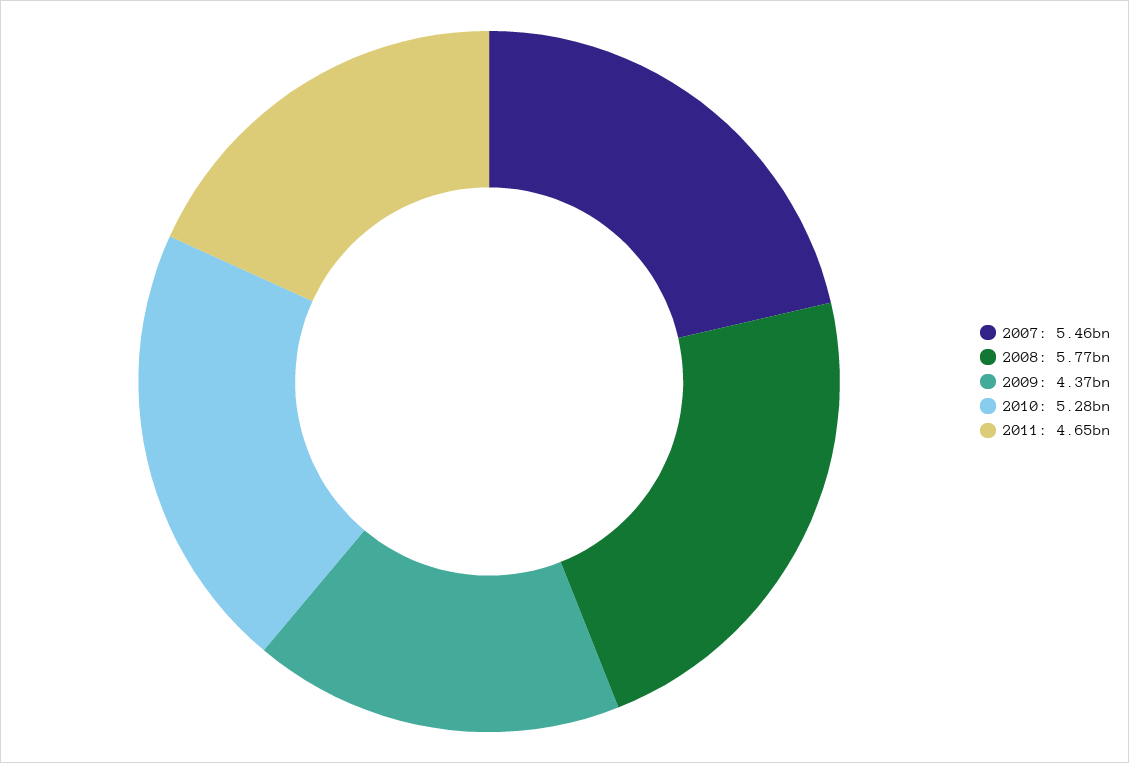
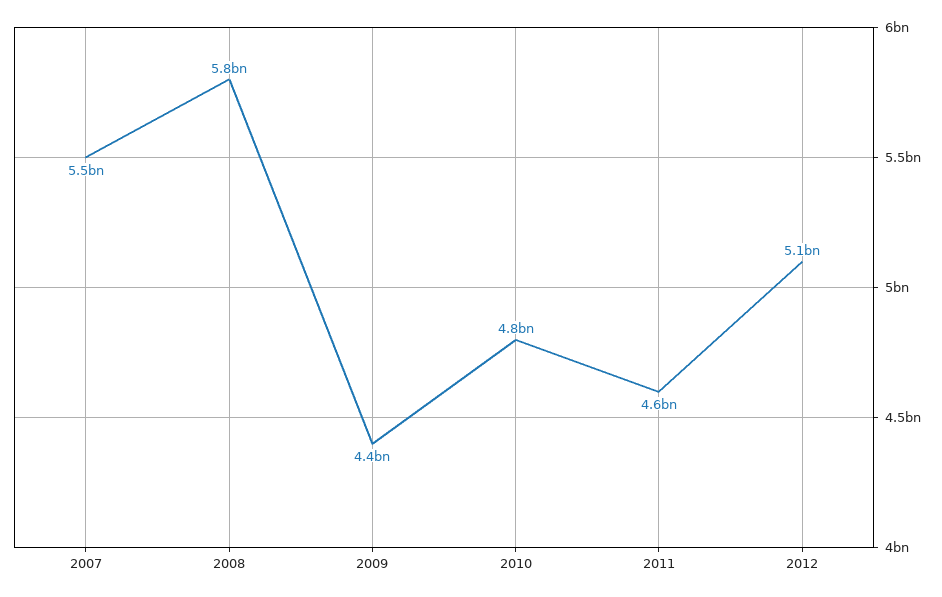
2010: 5280000000 -> 4800000000
2012: none -> 5100000000

